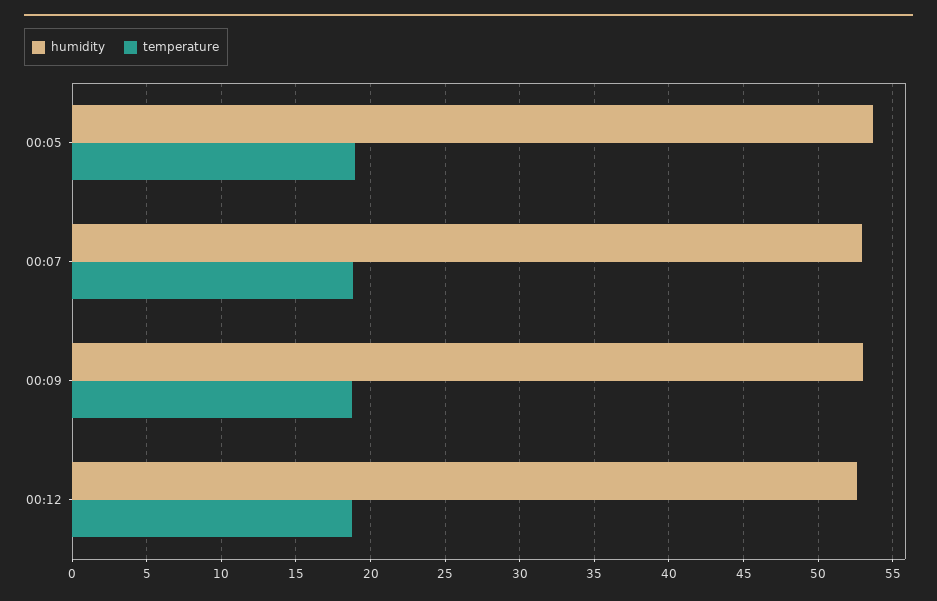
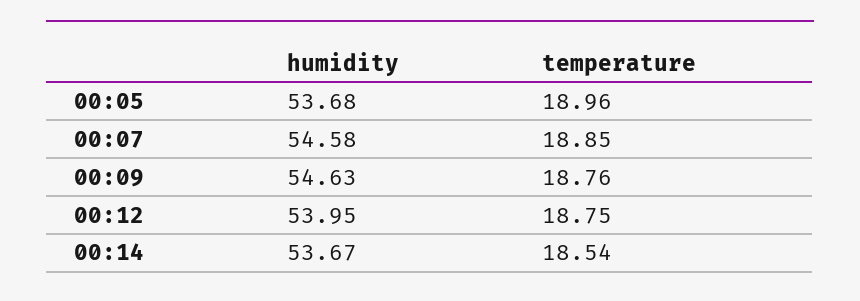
humidity, 00:07: 53 -> 54.58
humidity, 00:09: 53 -> 54.63
humidity, 00:12: 52.5 -> 53.95
humidity, 00:14: none -> 53.67
temperature, 00:14: none -> 18.54

